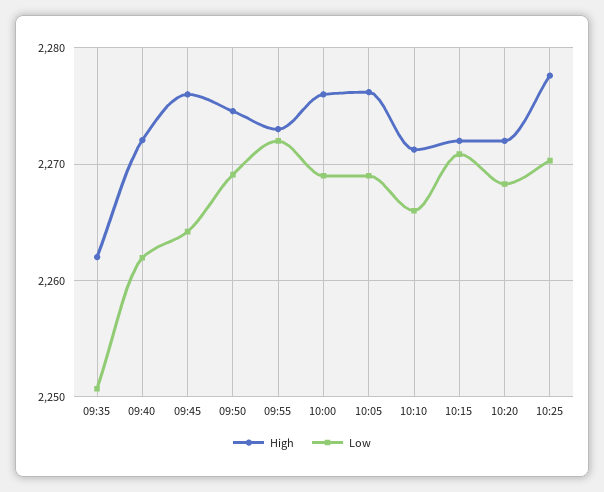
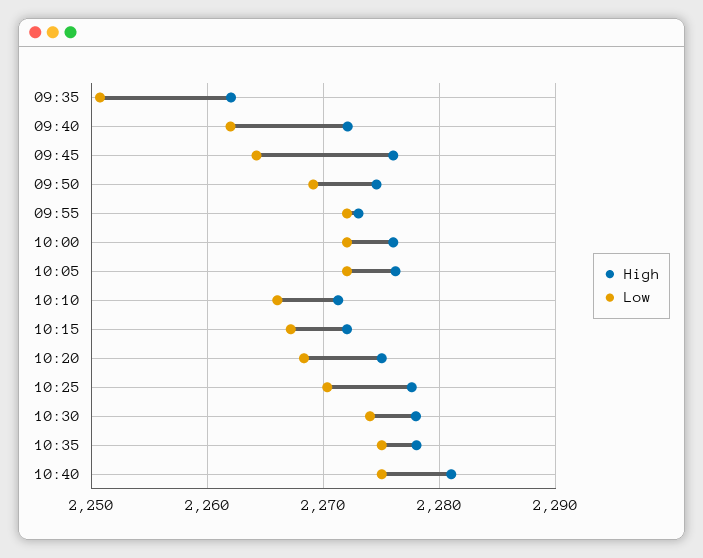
Low, 10:00: 2269 -> 2272
Low, 10:05: 2269 -> 2272
Low, 10:15: 2271 -> 2267
High, 10:20: 2272 -> 2275
High, 10:30: none -> 2278
Low, 10:30: none -> 2274
High, 10:35: none -> 2278
Low, 10:35: none -> 2275
High, 10:40: none -> 2281
Low, 10:40: none -> 2275

